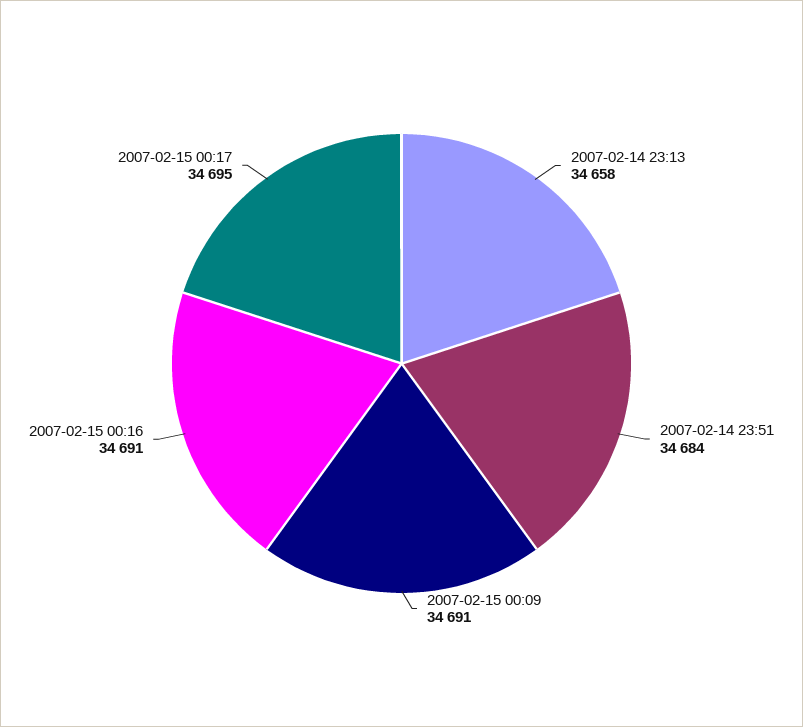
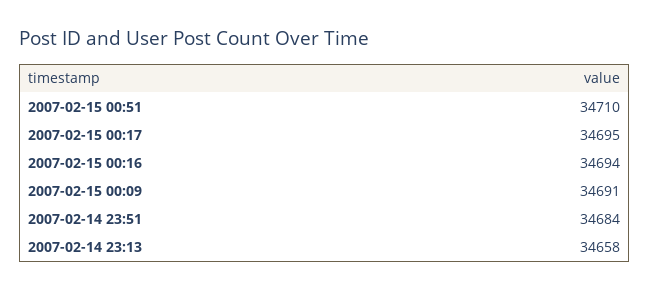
2007-02-15 00:16: 34691 -> 34694
2007-02-15 00:51: none -> 34710

